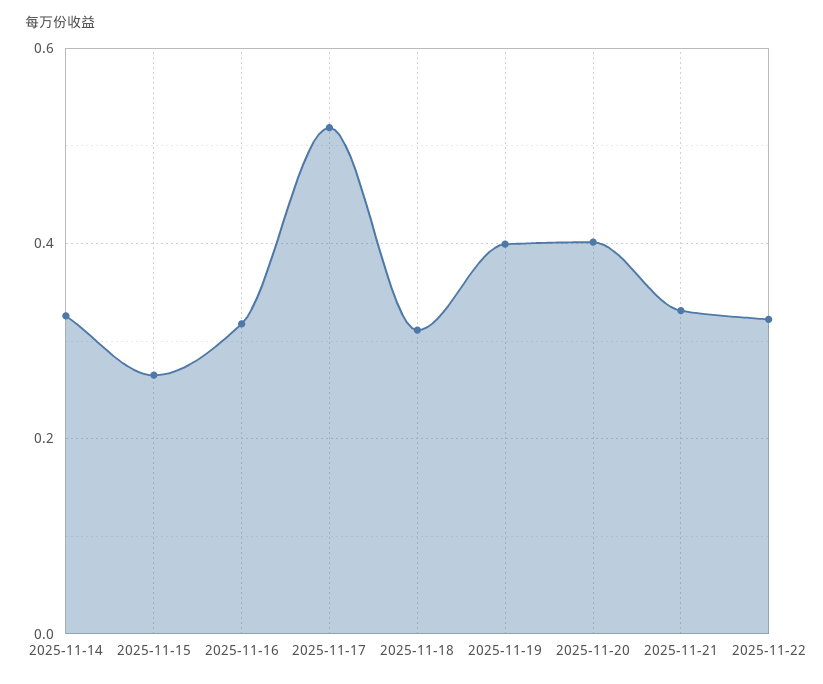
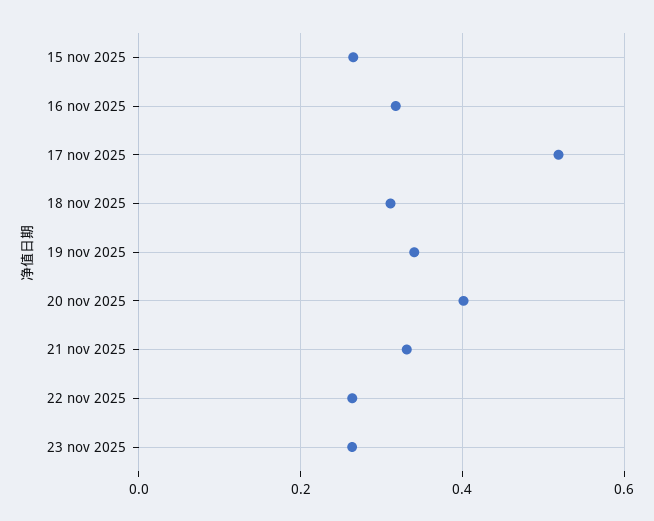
2025-11-14: 0.32 -> none
2025-11-19: 0.4 -> 0.34
2025-11-22: 0.32 -> 0.26
23 nov 2025: none -> 0.26

